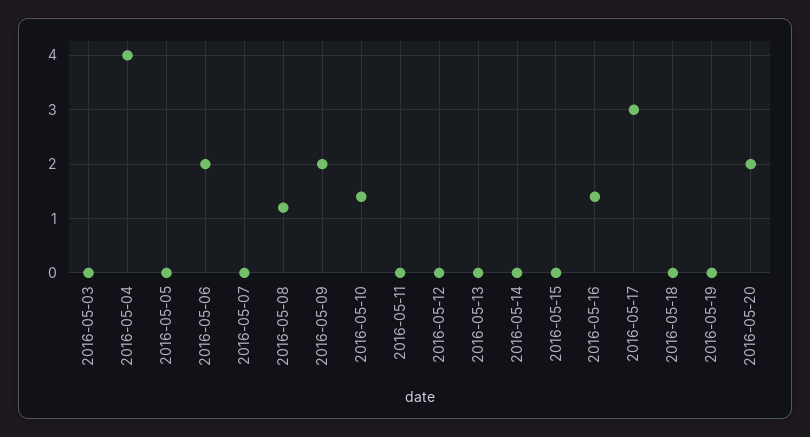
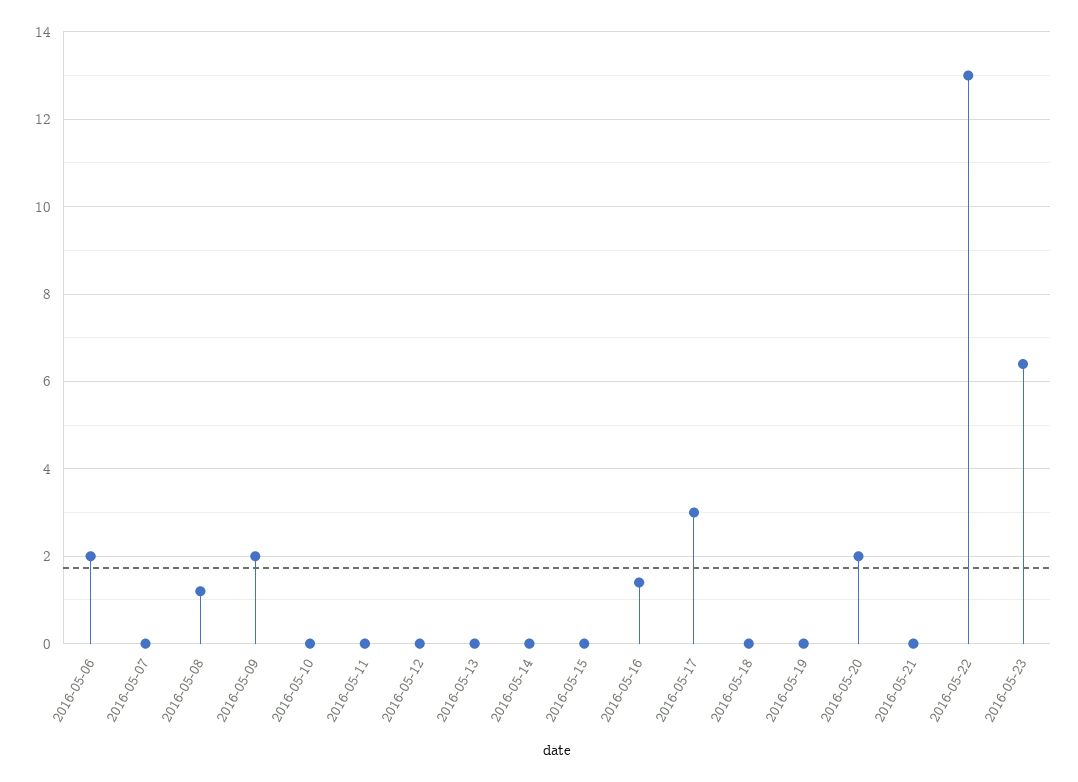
2016-05-03: 0 -> none
2016-05-04: 4 -> none
2016-05-05: 0 -> none
2016-05-10: 1.5 -> 0
2016-05-21: none -> 0
2016-05-22: none -> 13
2016-05-23: none -> 6.5

